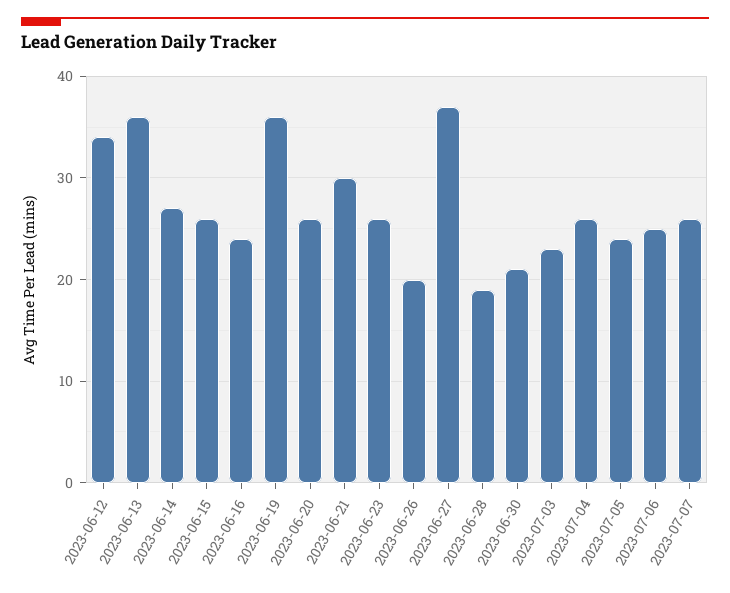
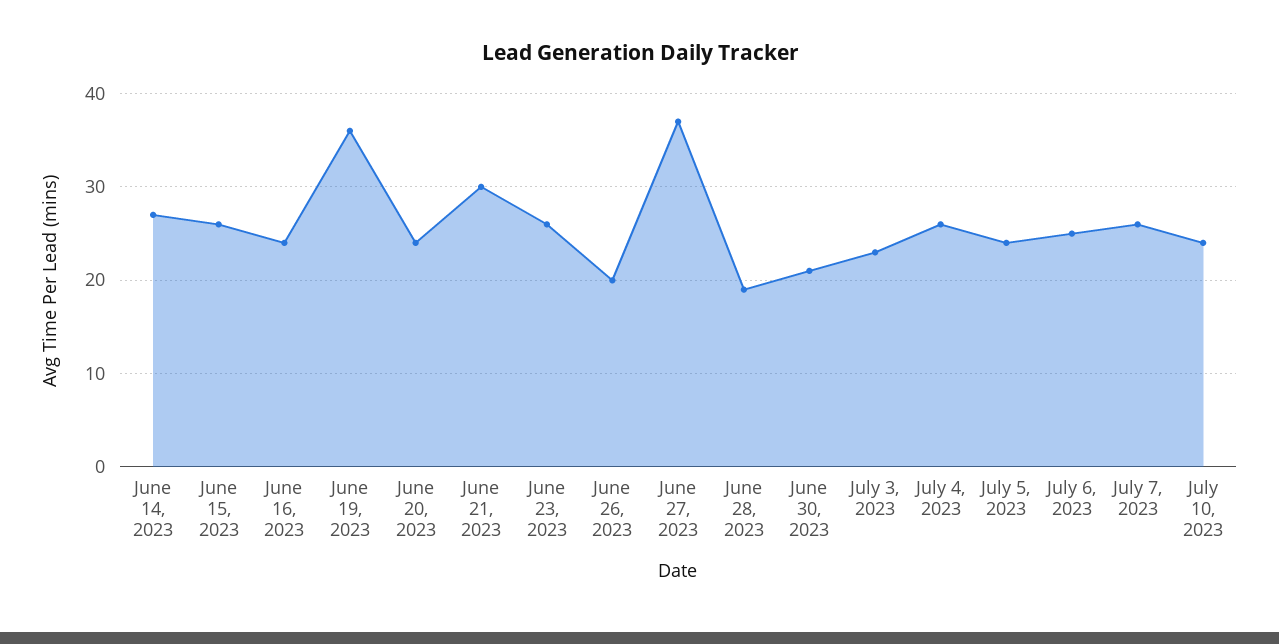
2023-06-12: 34 -> none
2023-06-13: 36 -> none
2023-06-20: 26 -> 24
July 10, 2023: none -> 24

